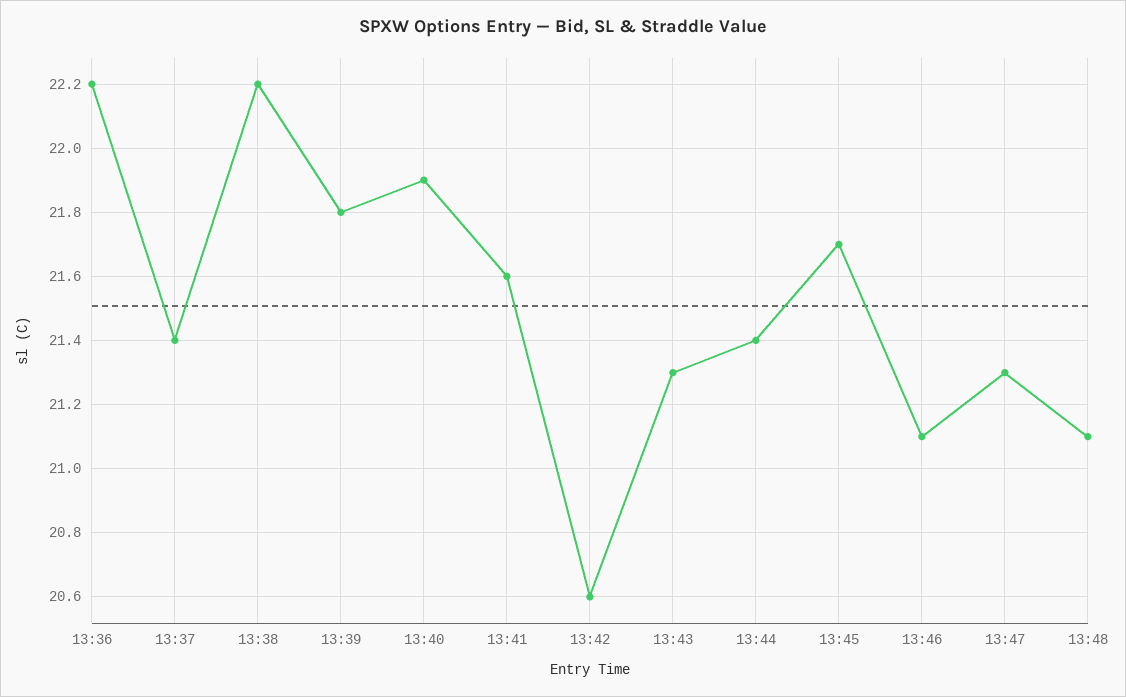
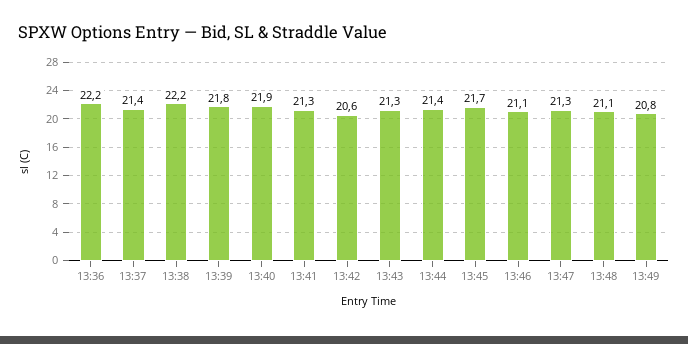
13:41: 21.6 -> 21.3
13:49: none -> 20.8

